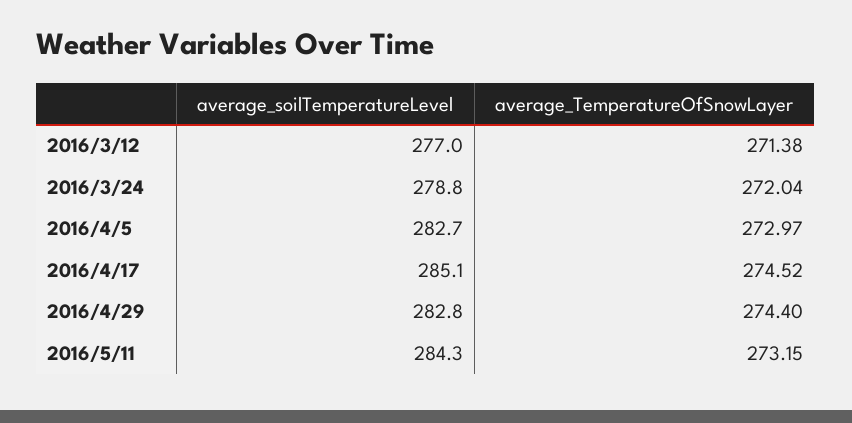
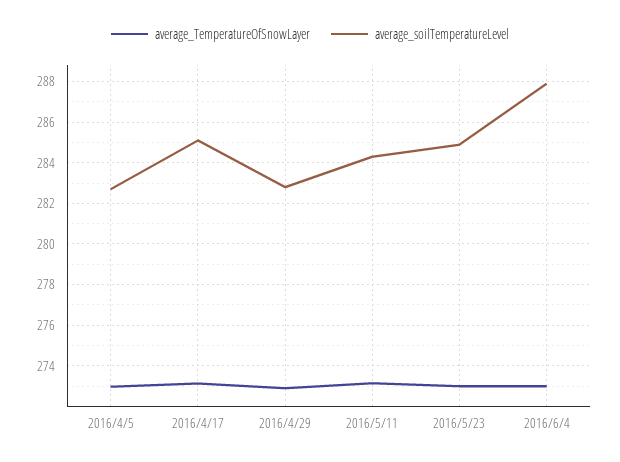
average_soilTemperatureLevel, 2016/3/12: 277 -> none
average_TemperatureOfSnowLayer, 2016/3/12: 271.38 -> none
average_soilTemperatureLevel, 2016/3/24: 278.8 -> none
average_TemperatureOfSnowLayer, 2016/3/24: 272.04 -> none
average_TemperatureOfSnowLayer, 2016/4/17: 274.52 -> 273
average_TemperatureOfSnowLayer, 2016/4/29: 274.4 -> 273
average_TemperatureOfSnowLayer, 2016/5/23: none -> 273
average_soilTemperatureLevel, 2016/5/23: none -> 285
average_TemperatureOfSnowLayer, 2016/6/4: none -> 273
average_soilTemperatureLevel, 2016/6/4: none -> 288

